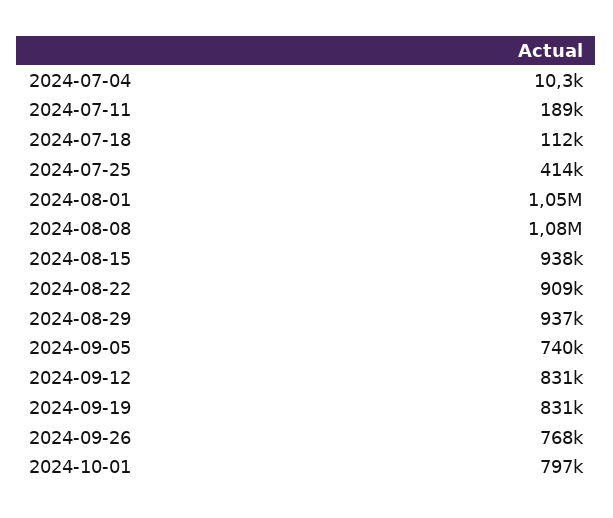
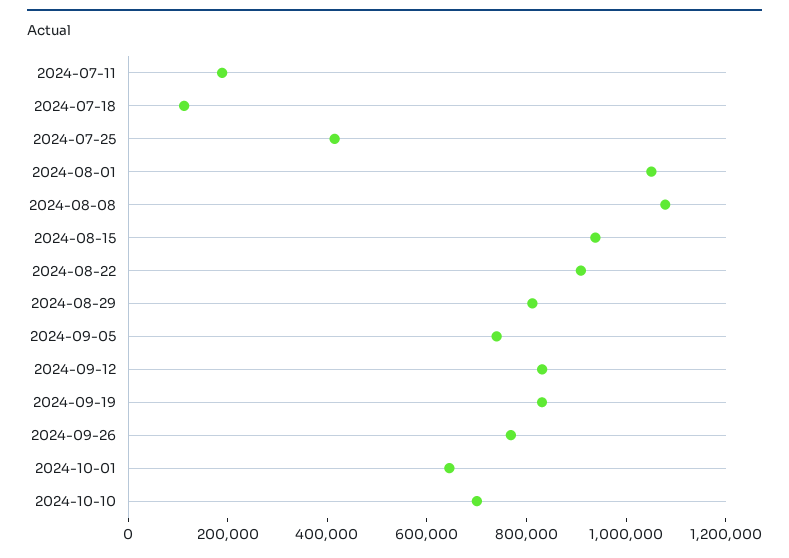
2024-07-04: 10300 -> none
2024-08-29: 937000 -> 800000
2024-10-01: 797000 -> 650000
2024-10-10: none -> 700000

